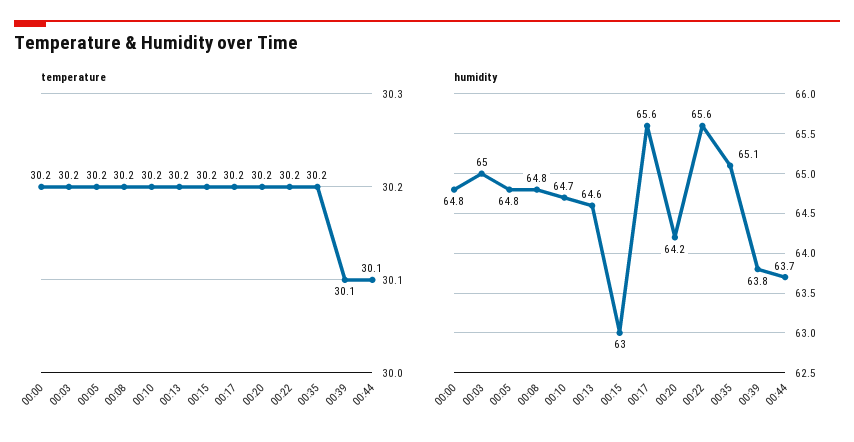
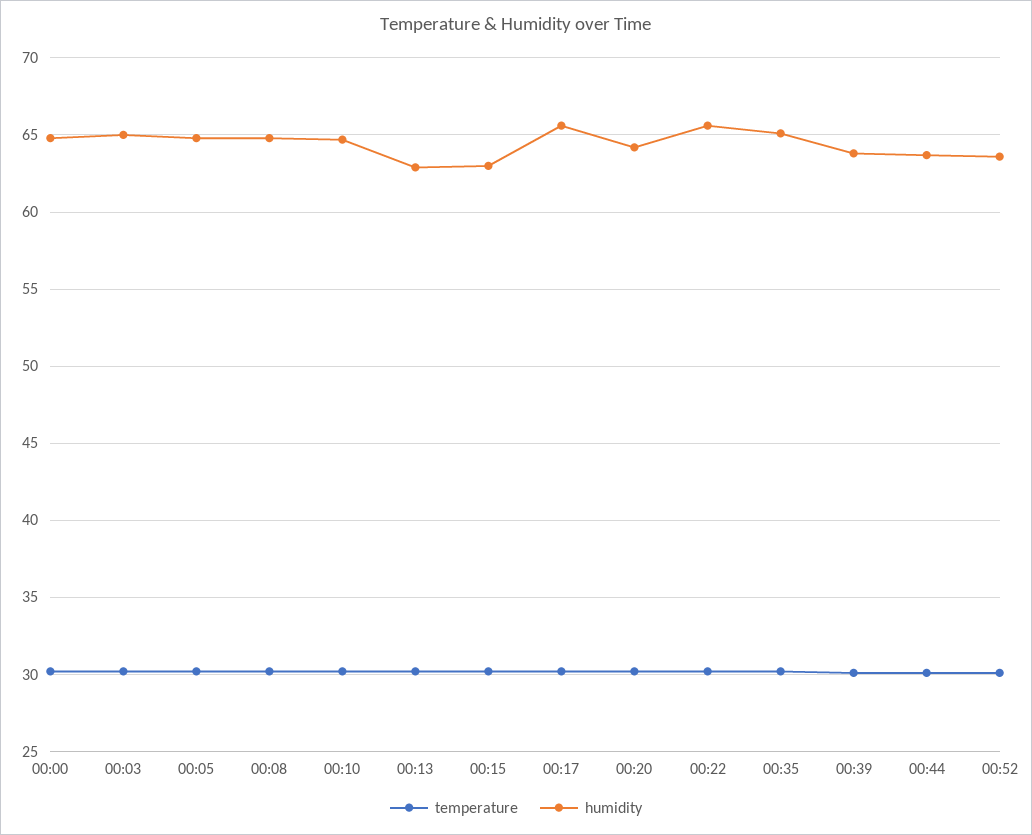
humidity, 00:13: 64.6 -> 63
temperature, 00:52: none -> 30
humidity, 00:52: none -> 63.5

